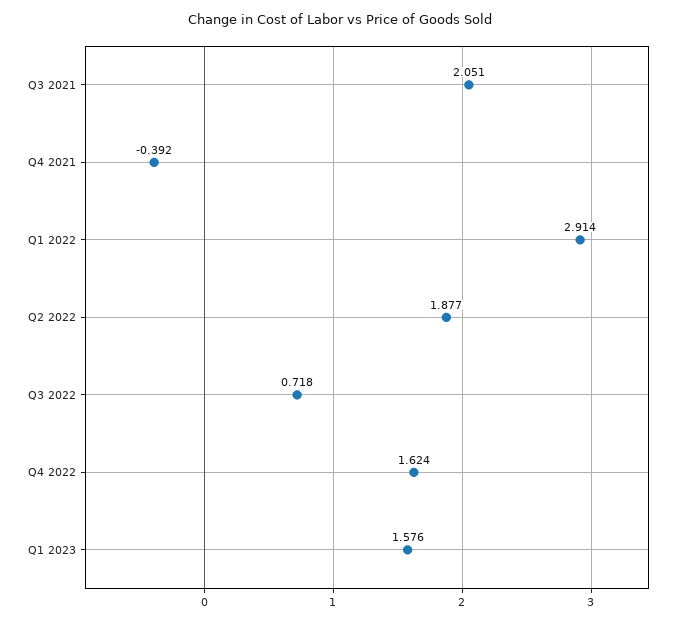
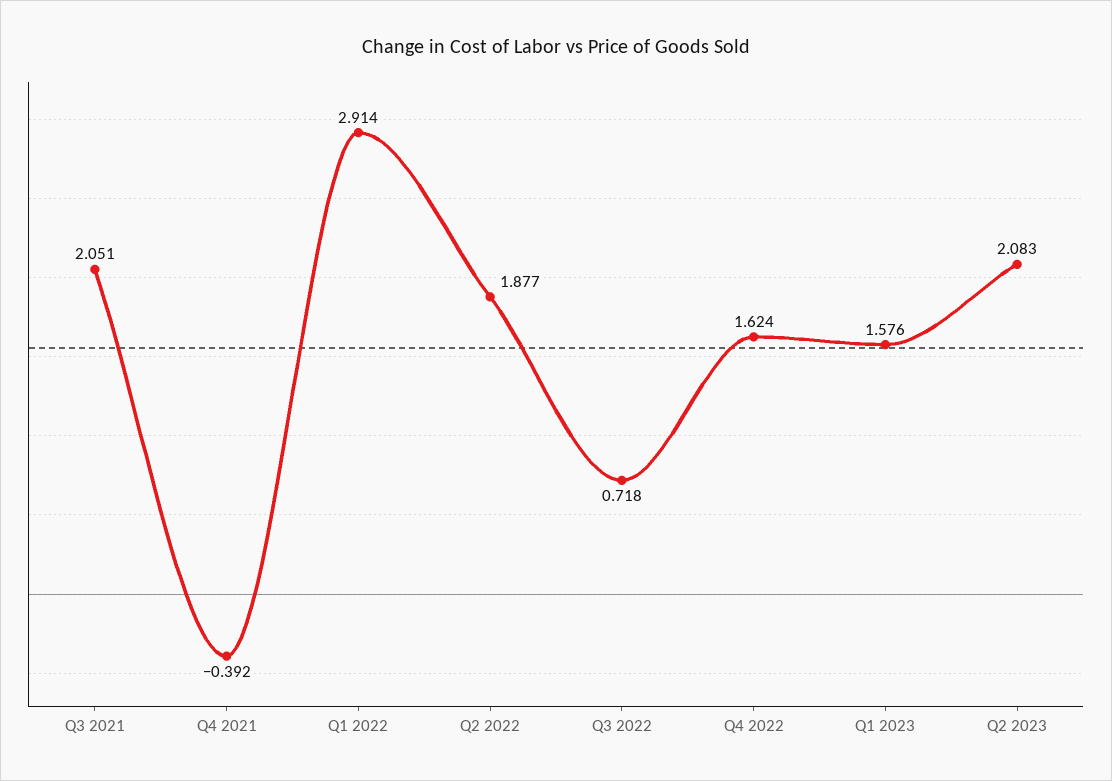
Q2 2023: none -> 2.083

